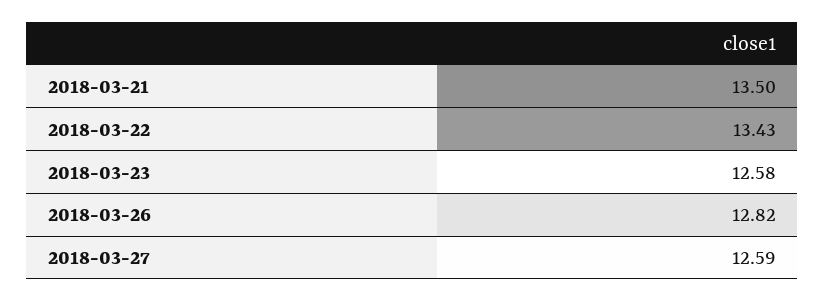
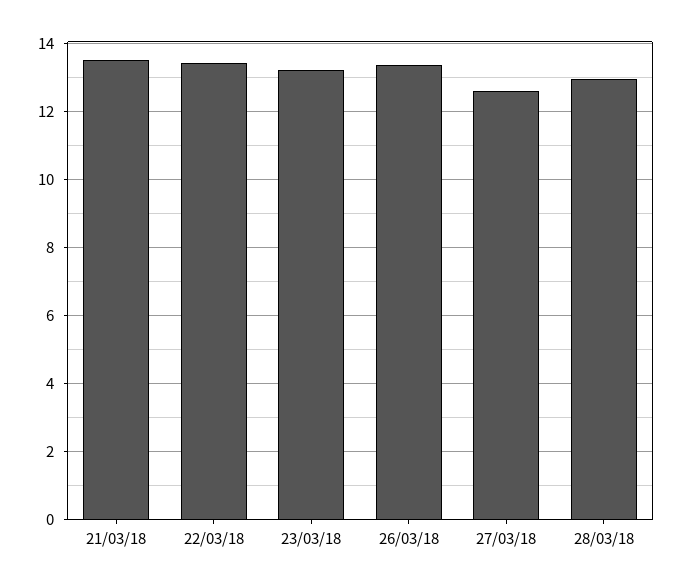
2018-03-23: 12.58 -> 13.2
2018-03-26: 12.82 -> 13.4
28/03/18: none -> 13

